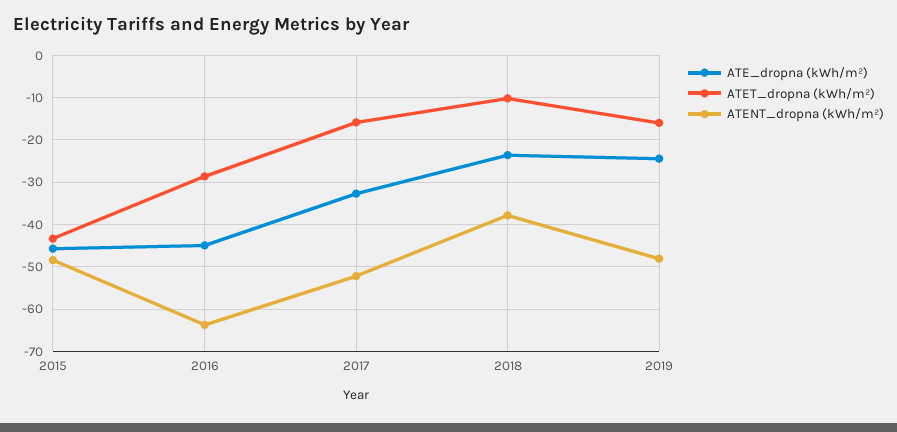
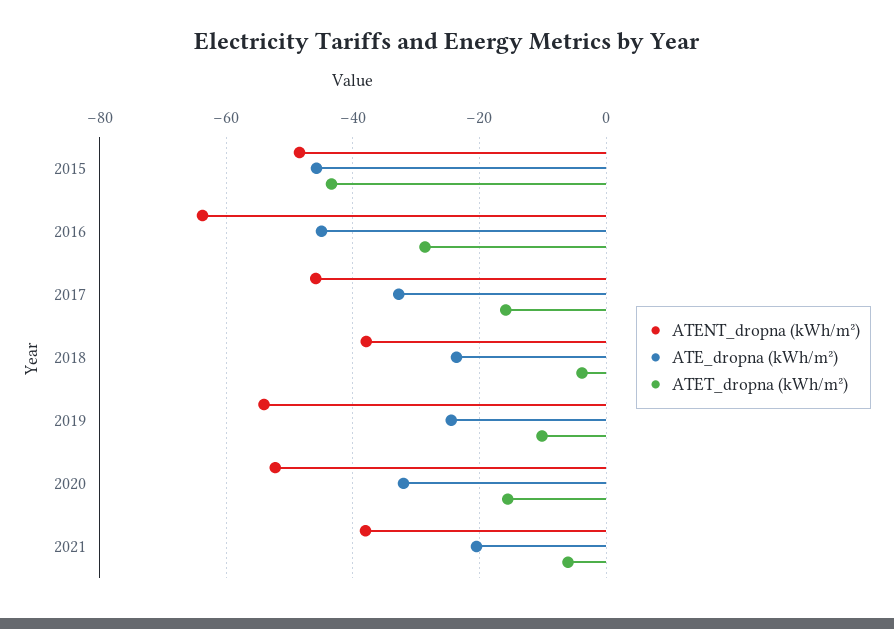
ATENT_dropna (kWh/m²), 2017: -52 -> -46
ATET_dropna (kWh/m²), 2018: -10 -> -4
ATET_dropna (kWh/m²), 2019: -16 -> -10
ATENT_dropna (kWh/m²), 2019: -48 -> -54
ATENT_dropna (kWh/m²), 2020: none -> -52
ATE_dropna (kWh/m²), 2020: none -> -32
ATET_dropna (kWh/m²), 2020: none -> -16
ATENT_dropna (kWh/m²), 2021: none -> -38
ATE_dropna (kWh/m²), 2021: none -> -20
ATET_dropna (kWh/m²), 2021: none -> -6

